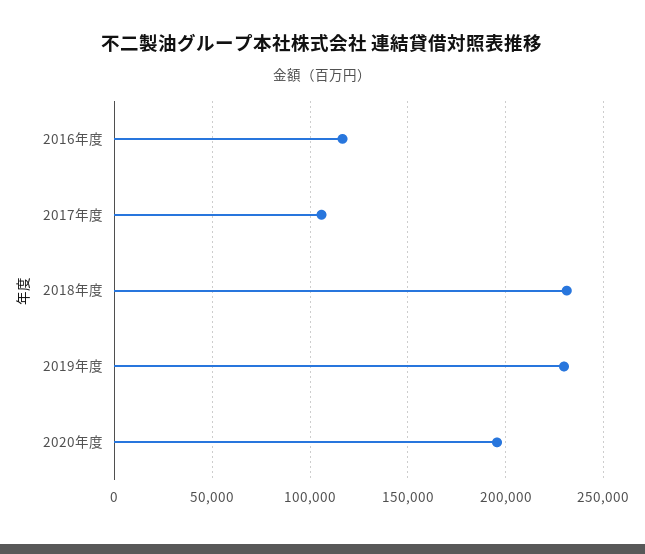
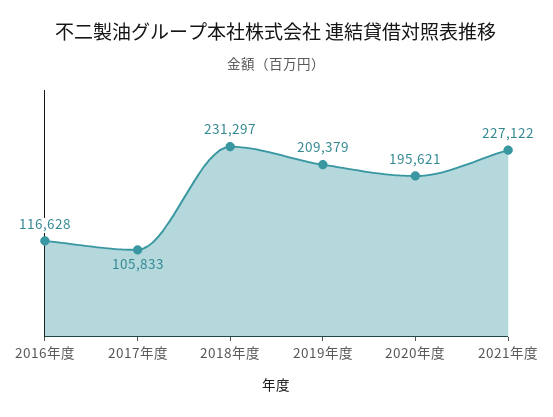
2019年度: 230000 -> 209379
2021年度: none -> 227122

